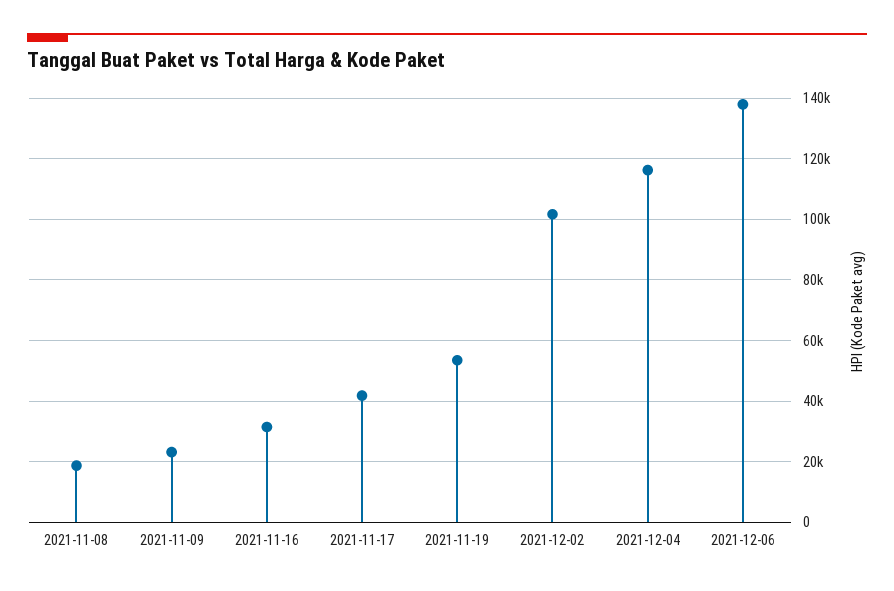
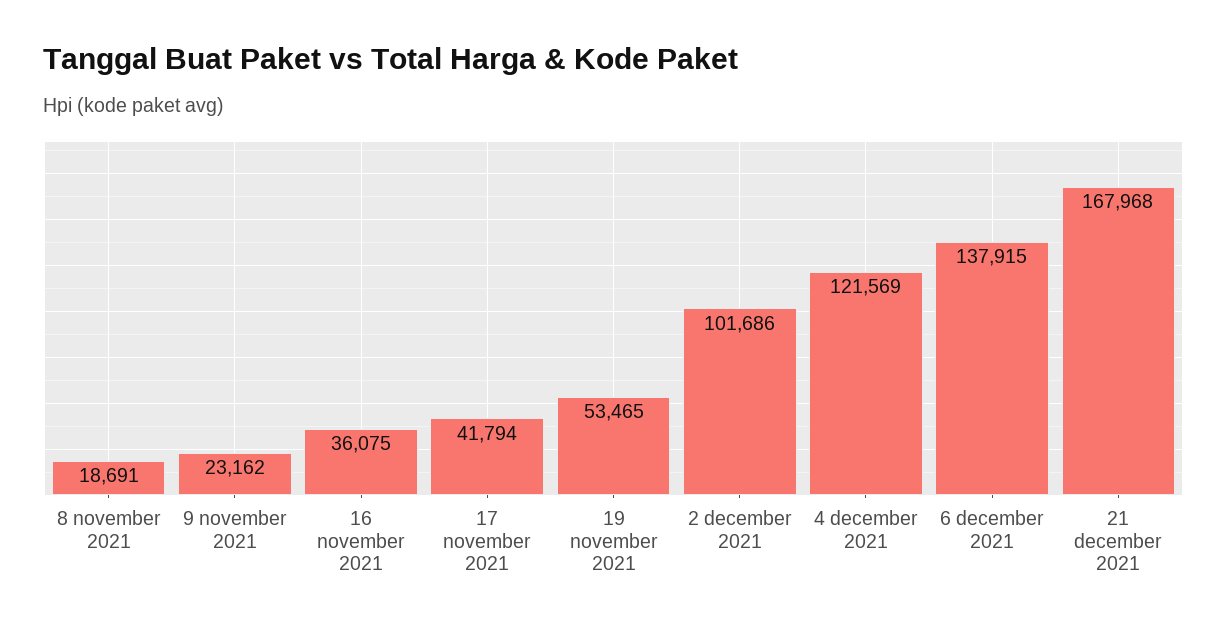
2021-11-16: 32000 -> 36075
2021-12-04: 116000 -> 121569
21 december 2021: none -> 167968

